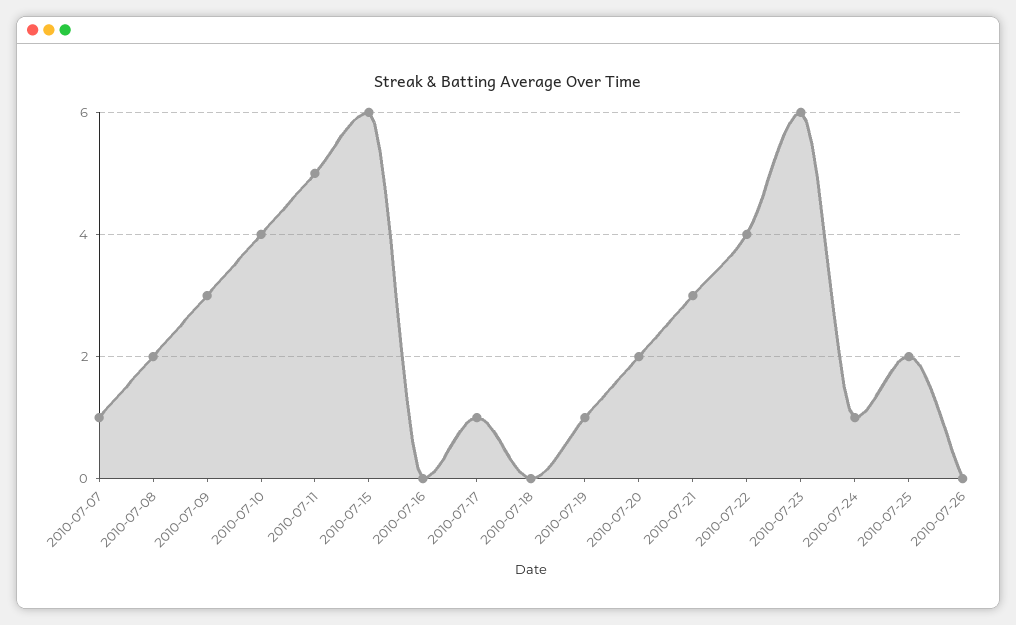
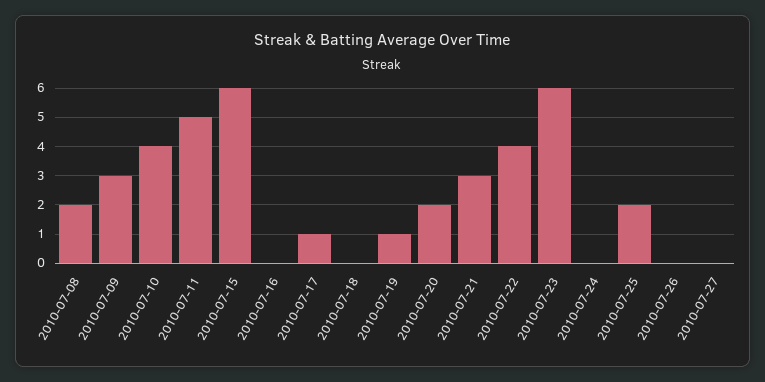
2010-07-07: 1 -> none
2010-07-24: 1 -> 0
2010-07-27: none -> 0

